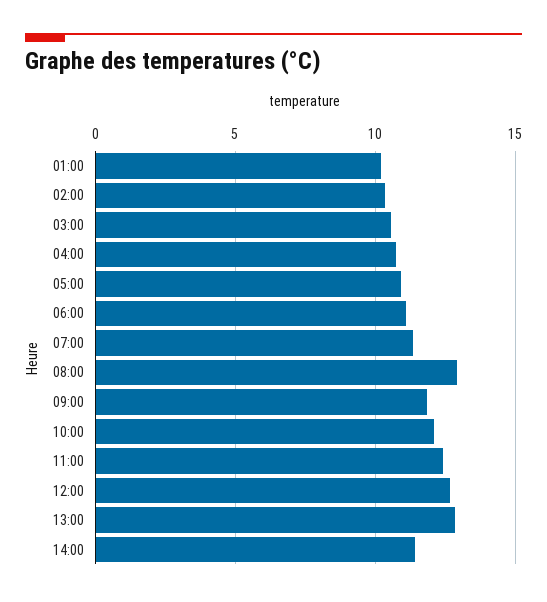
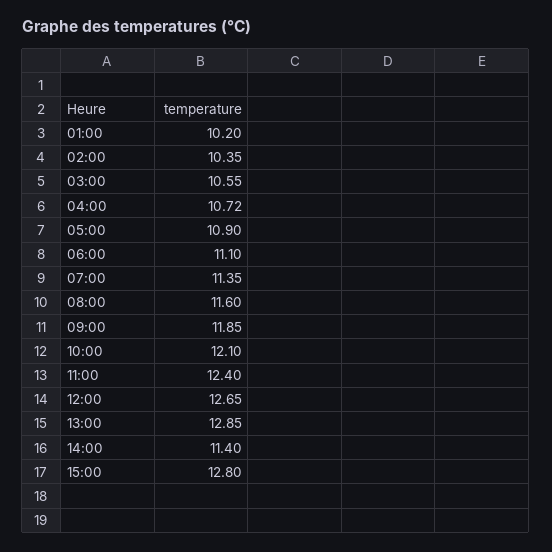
08:00: 13 -> 11.6
15:00: none -> 12.8

